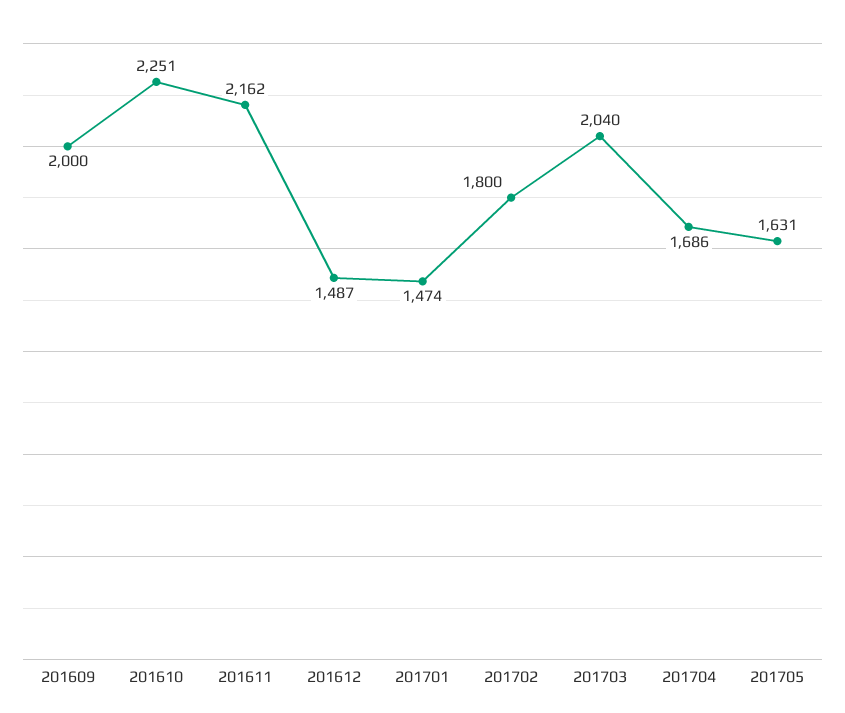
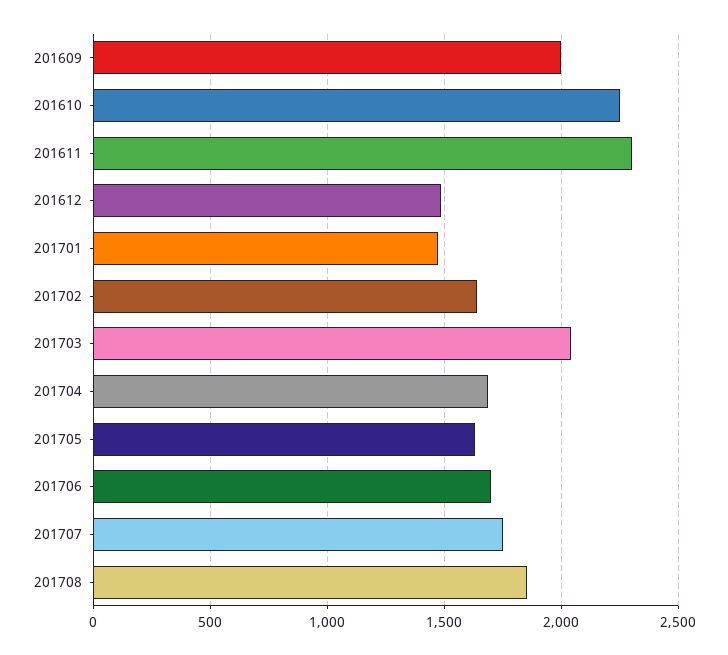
201611: 2162 -> 2300
201702: 1800 -> 1650
201706: none -> 1700
201707: none -> 1750
201708: none -> 1850

